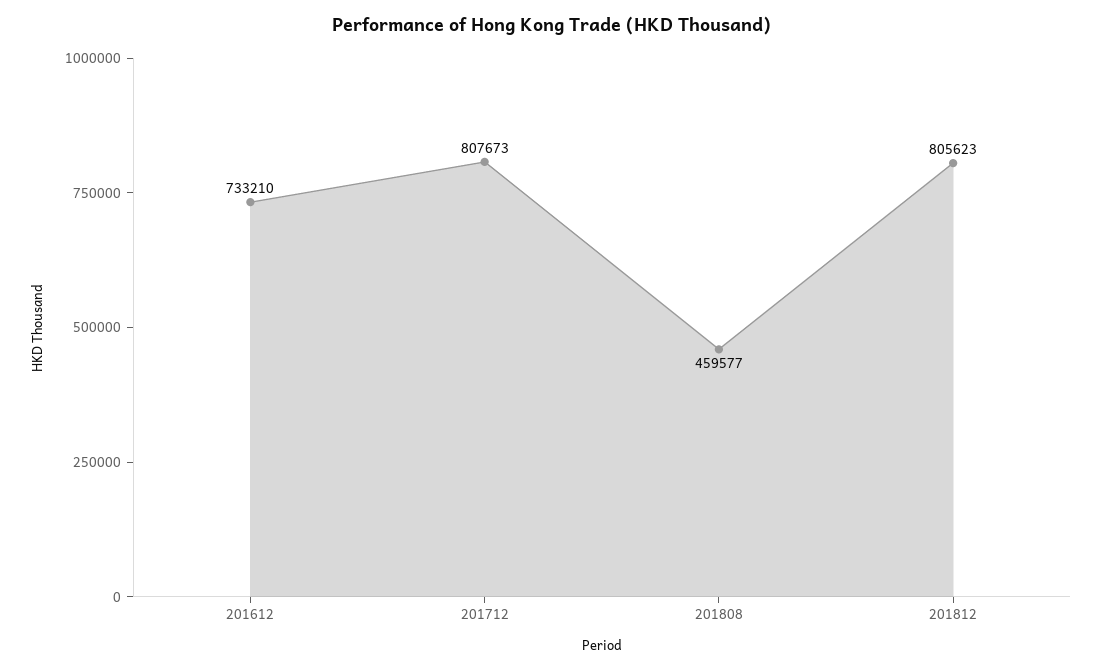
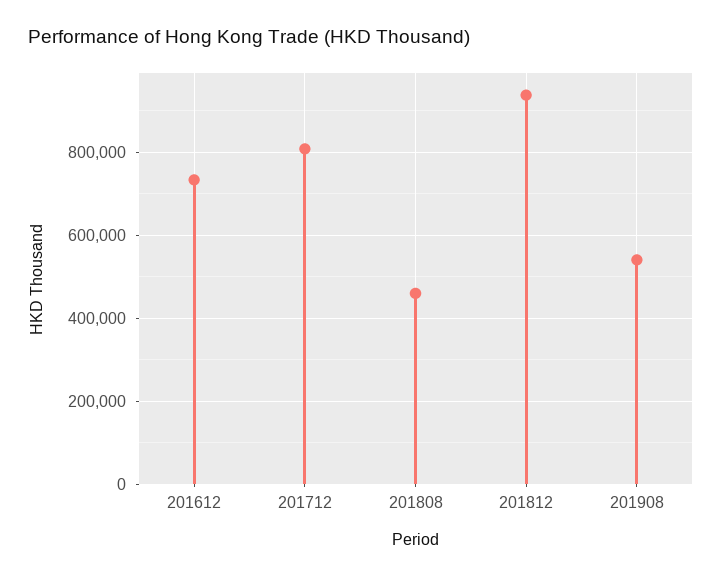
201812: 805623 -> 940000
201908: none -> 540000

